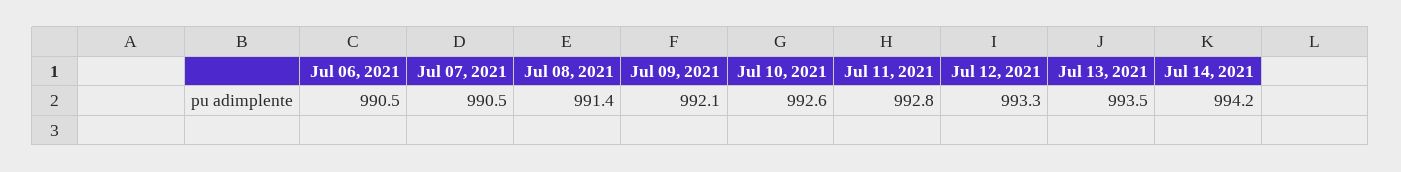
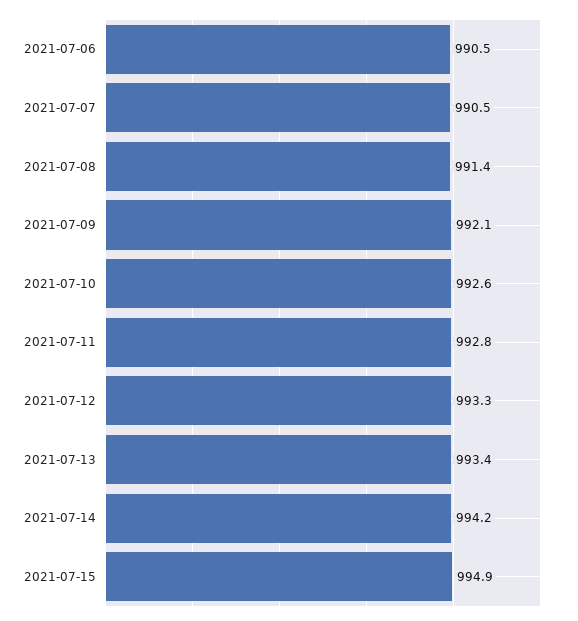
Jul 13, 2021: 993.5 -> 993.4
2021-07-15: none -> 994.9

